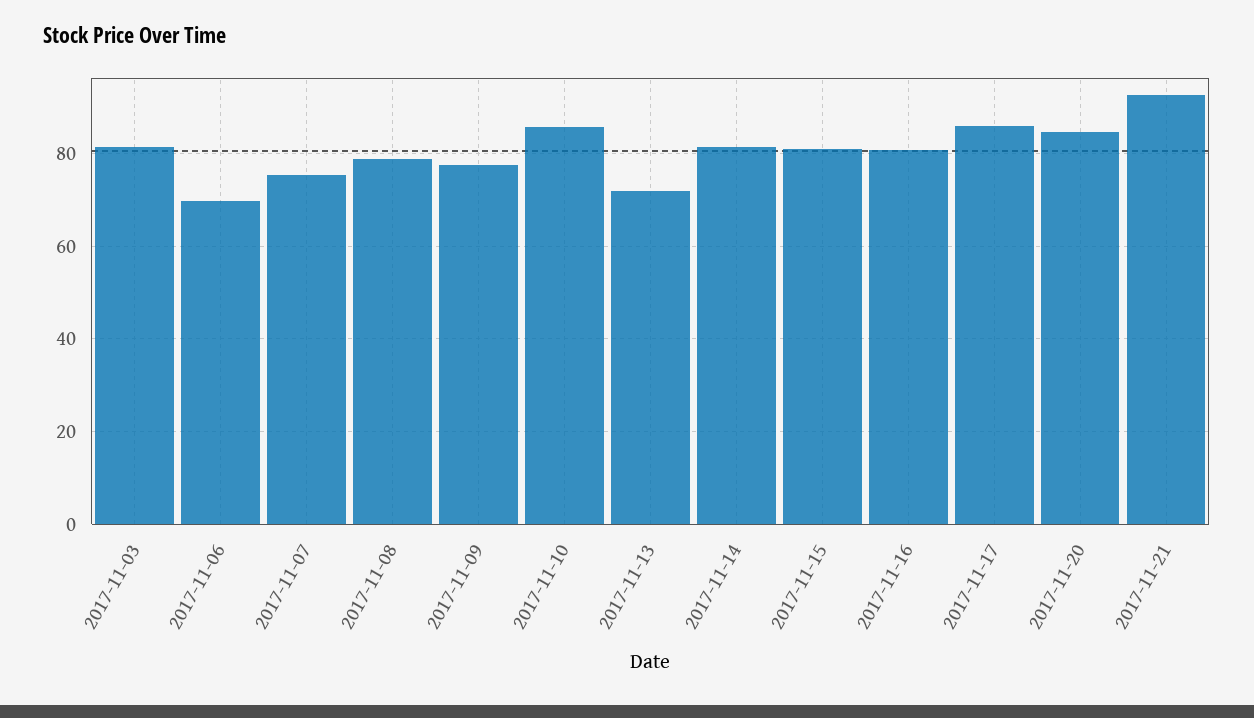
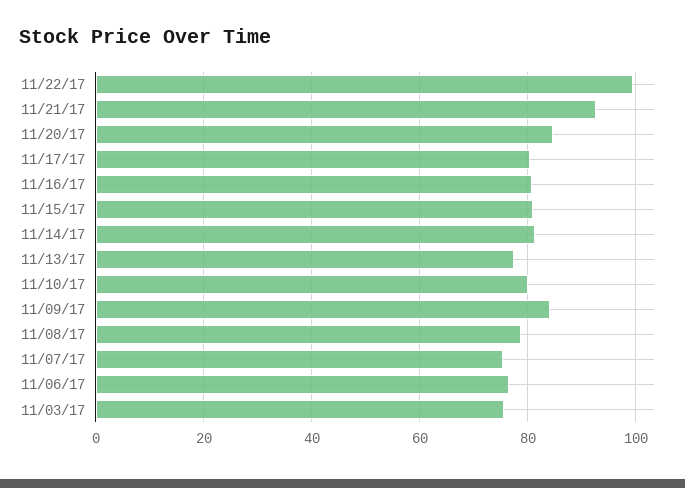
2017-11-03: 82 -> 76
2017-11-06: 70 -> 76
2017-11-09: 78 -> 84
2017-11-10: 86 -> 80
2017-11-13: 72 -> 78
2017-11-17: 86 -> 80
11/22/17: none -> 100

